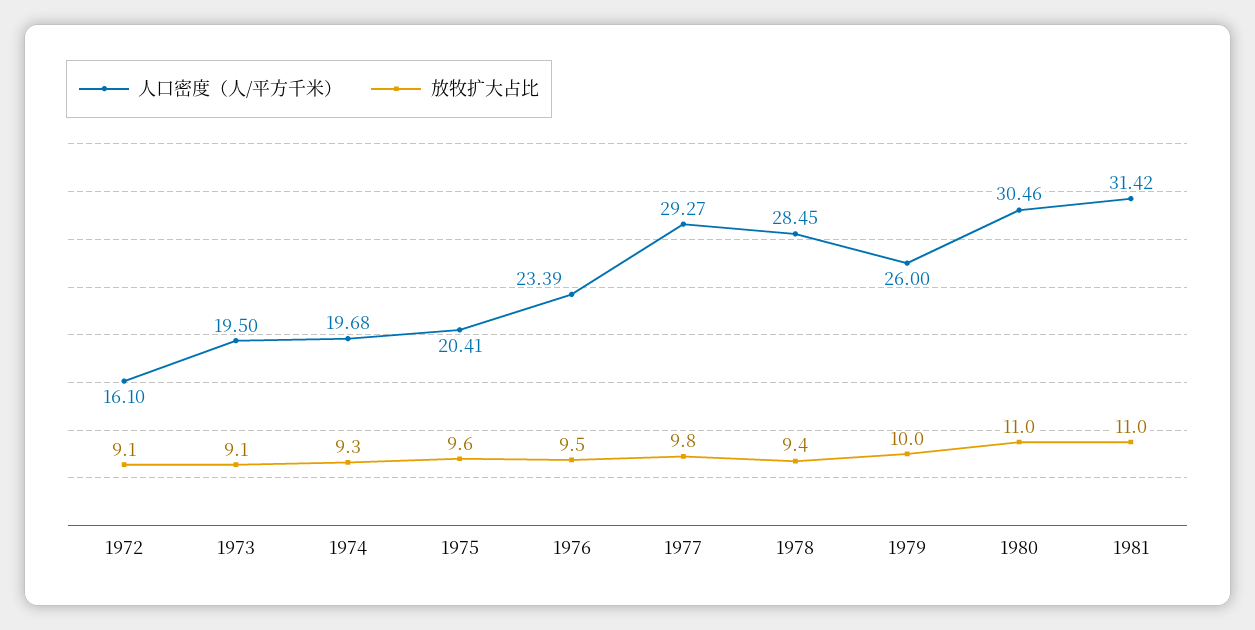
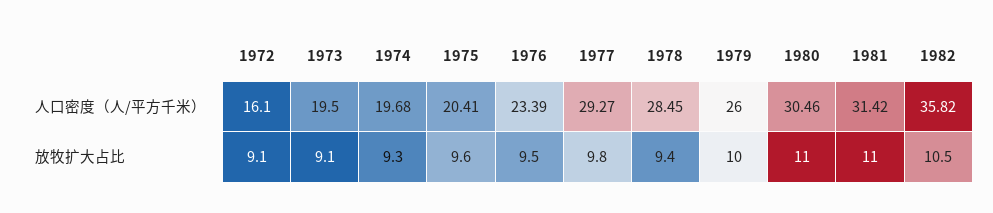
人口密度（人/平方千米）, 1982: none -> 35.82
放牧扩大占比, 1982: none -> 10.5

